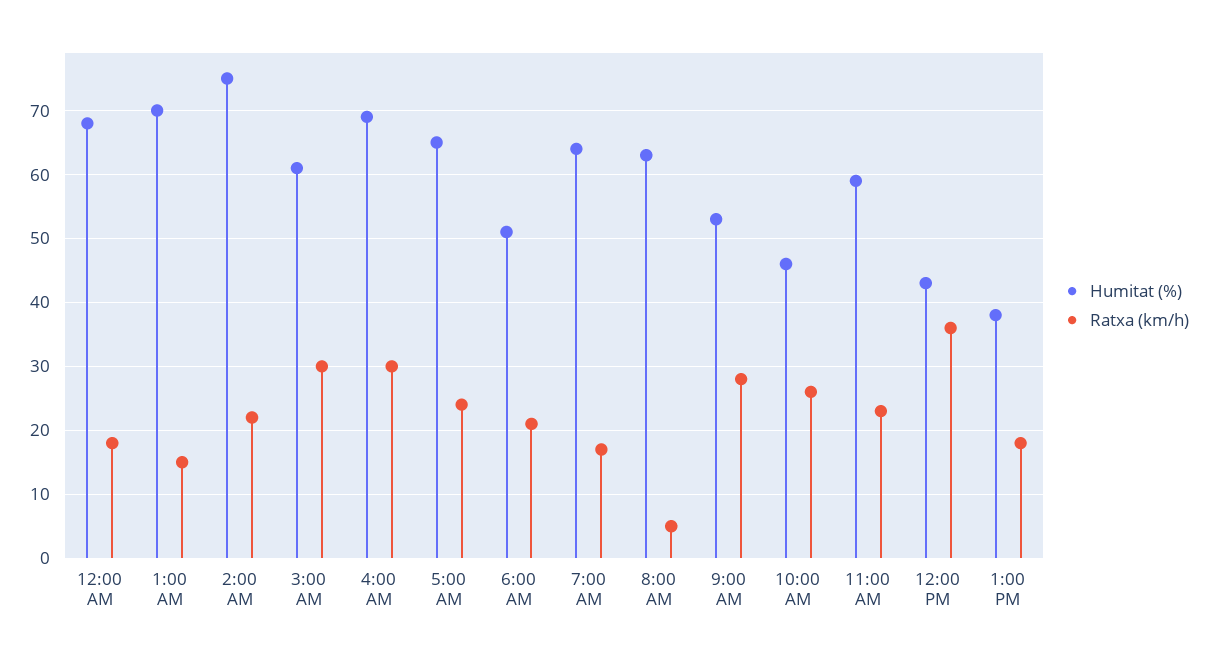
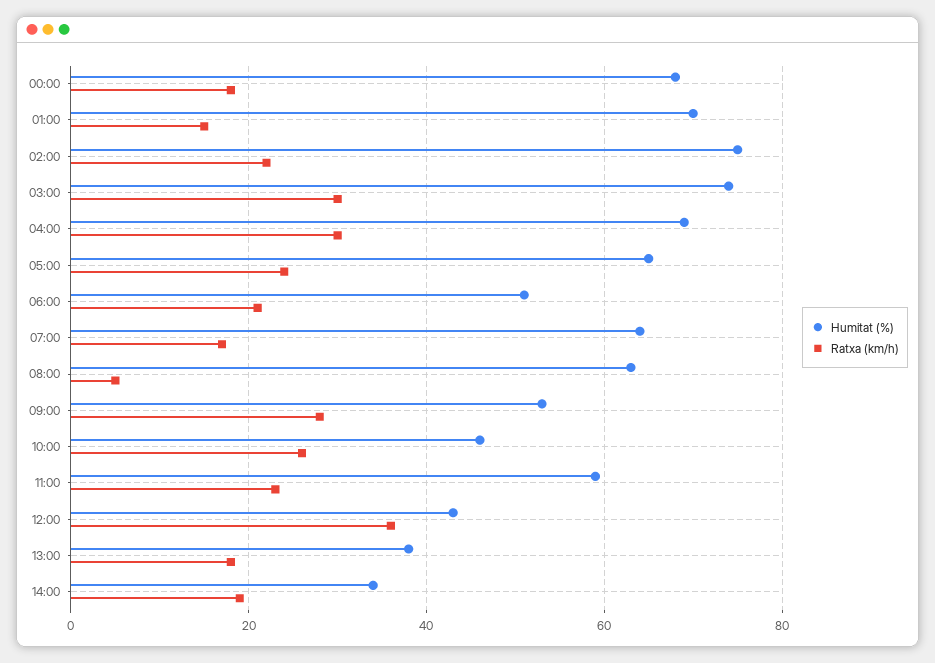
Humitat (%), 3:00 AM: 61 -> 75
Humitat (%), 14:00: none -> 35
Ratxa (km/h), 14:00: none -> 20

